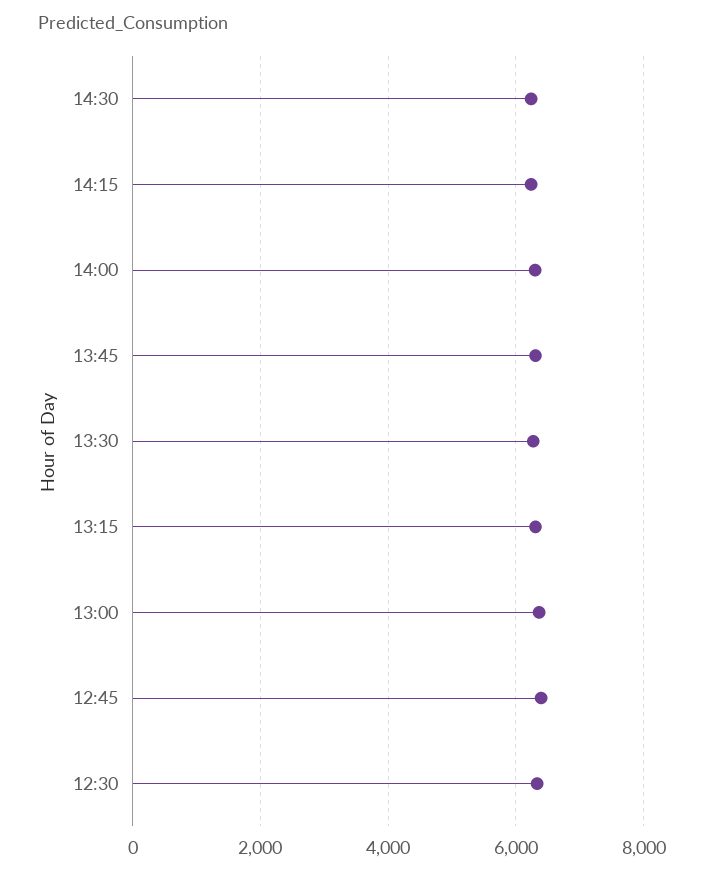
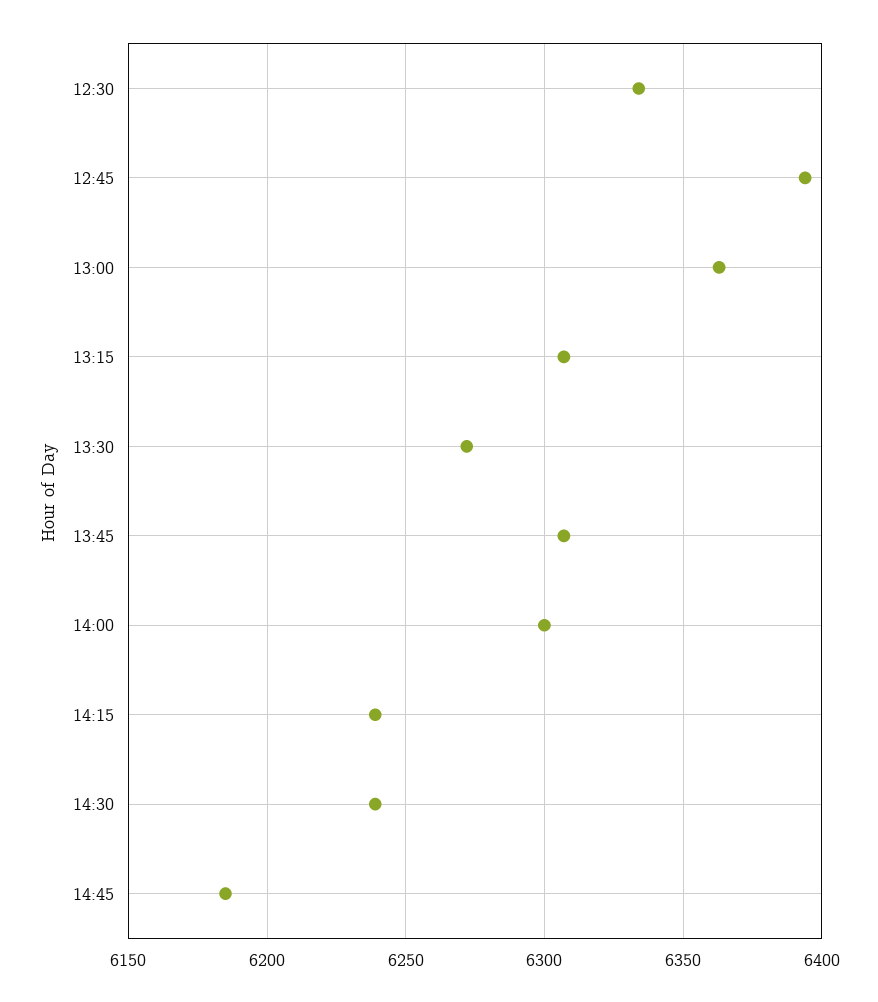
14:45: none -> 6185

